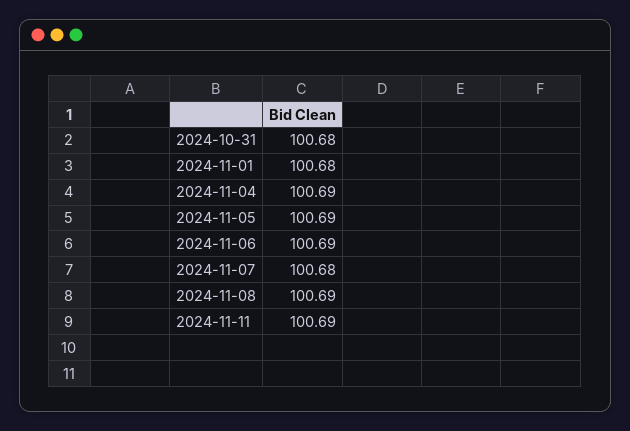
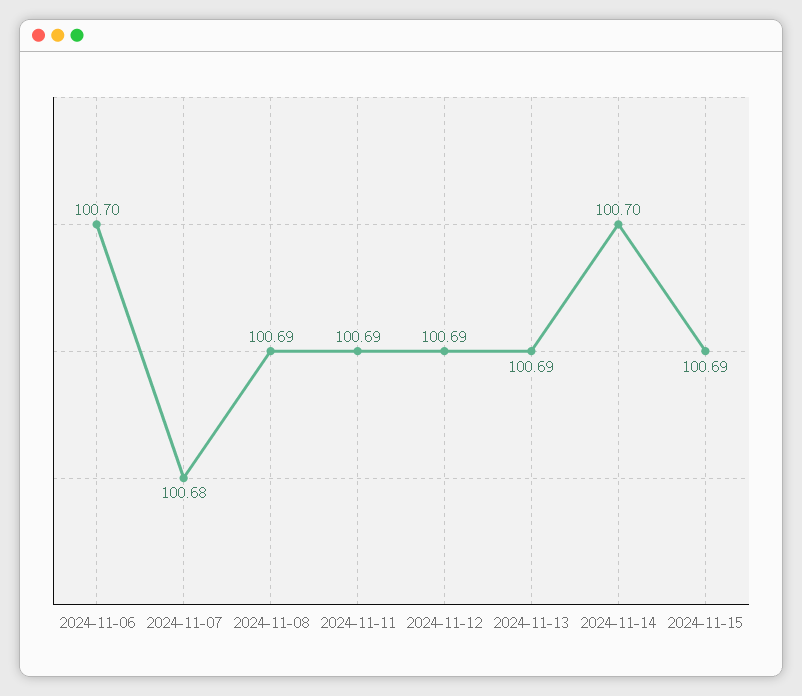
2024-10-31: 100.68 -> none
2024-11-01: 100.68 -> none
2024-11-04: 100.69 -> none
2024-11-05: 100.69 -> none
2024-11-06: 100.69 -> 100.7
2024-11-12: none -> 100.69
2024-11-13: none -> 100.69
2024-11-14: none -> 100.7
2024-11-15: none -> 100.69

